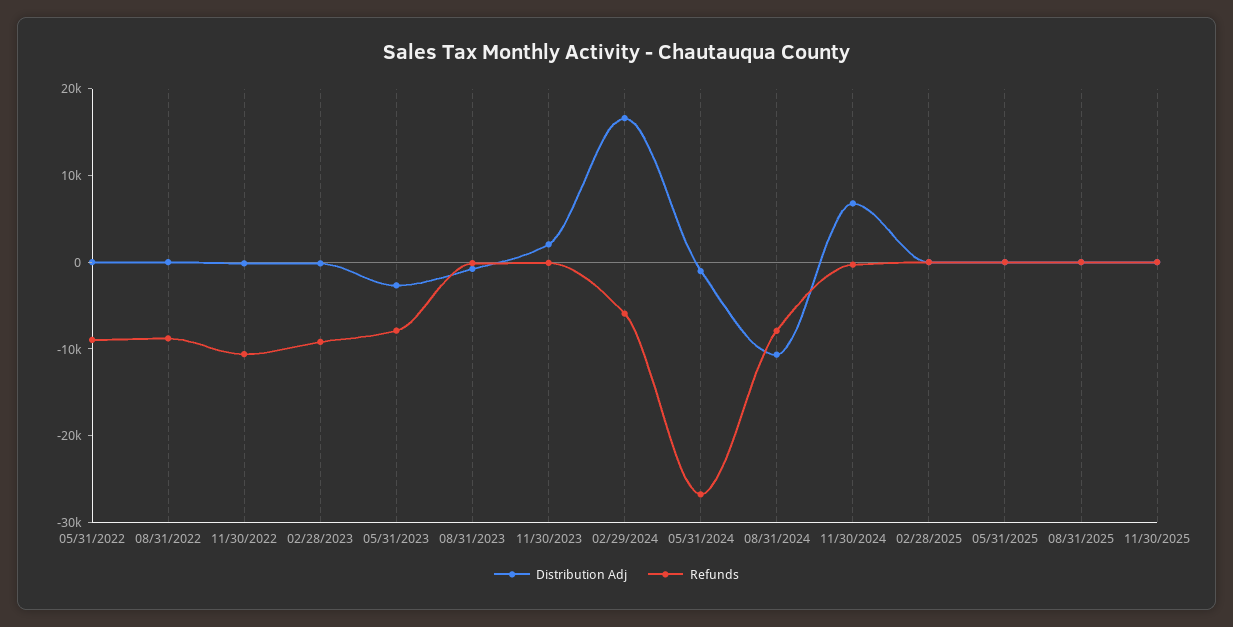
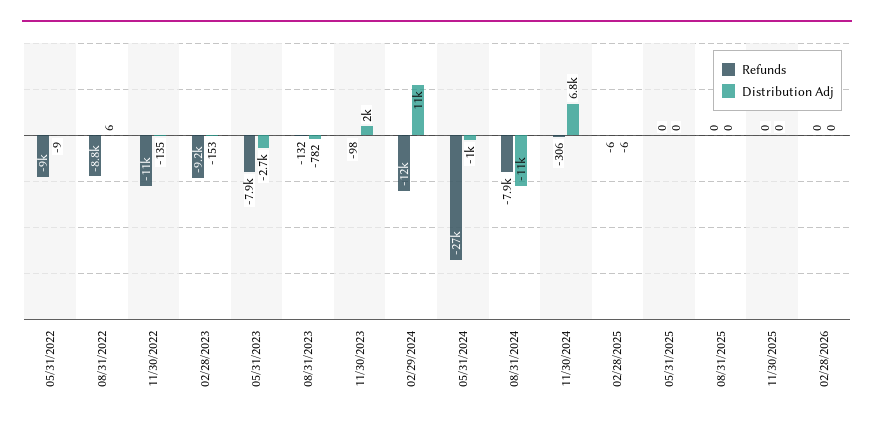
Distribution Adj, 02/29/2024: 16000 -> 11000
Refunds, 02/29/2024: -6000 -> -12000
Refunds, 02/28/2026: none -> 0
Distribution Adj, 02/28/2026: none -> 0

